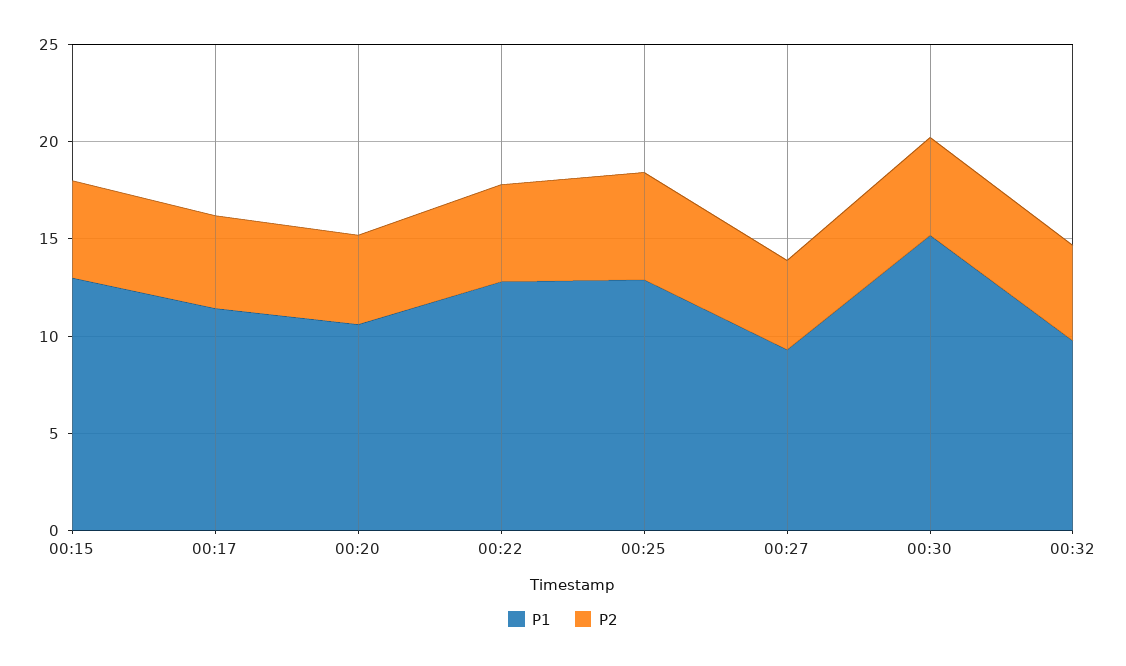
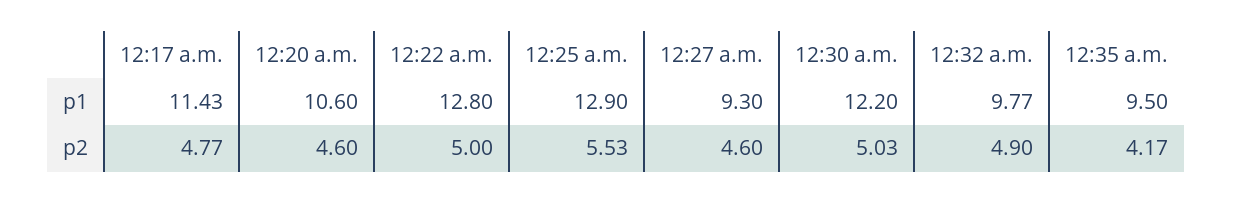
P1, 00:15: 13 -> none
P2, 00:15: 5 -> none
P1, 00:30: 15 -> 12.2
P1, 12:35 a.m.: none -> 9.5
P2, 12:35 a.m.: none -> 4.17

